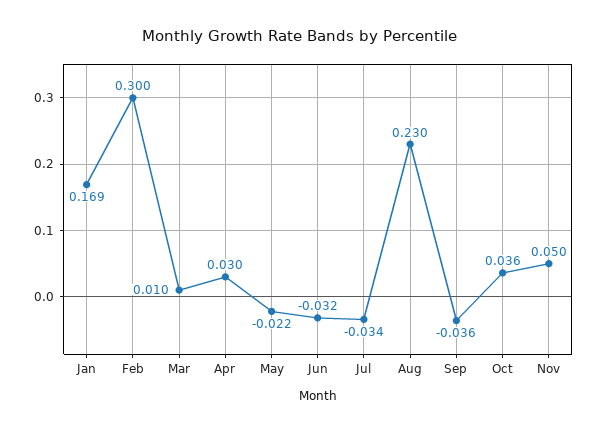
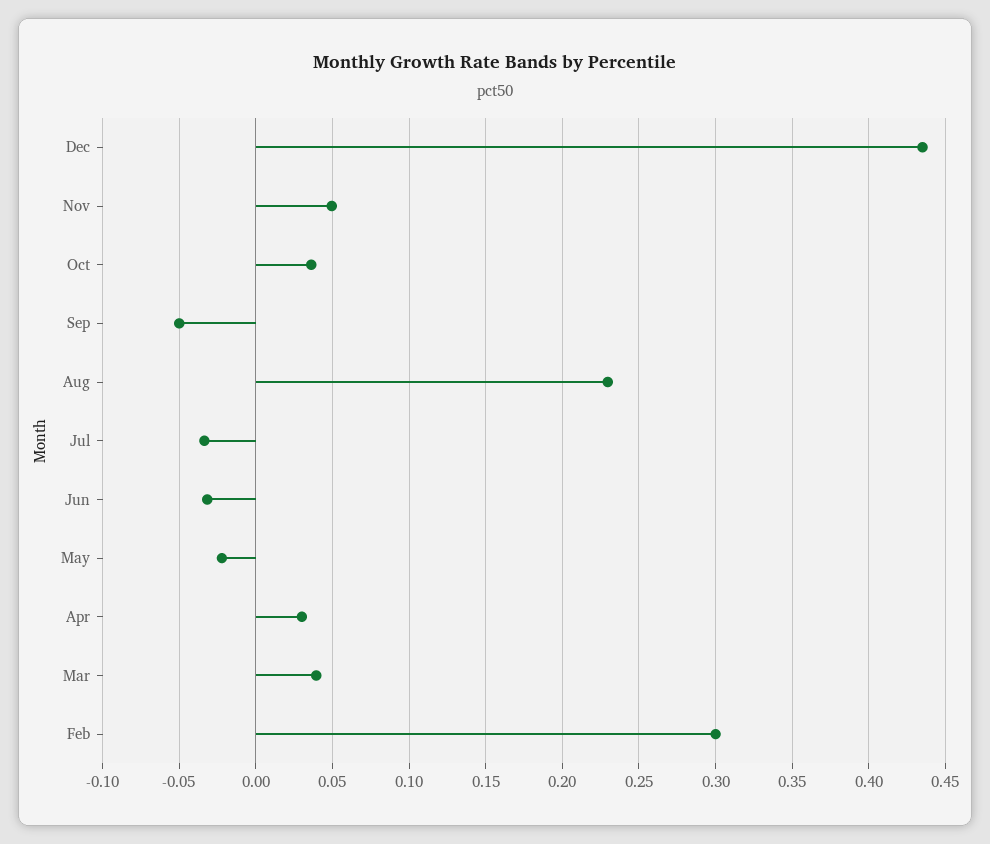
Jan: 0.169 -> none
Mar: 0.01 -> 0.04
Sep: -0.036 -> -0.05
Dec: none -> 0.435

